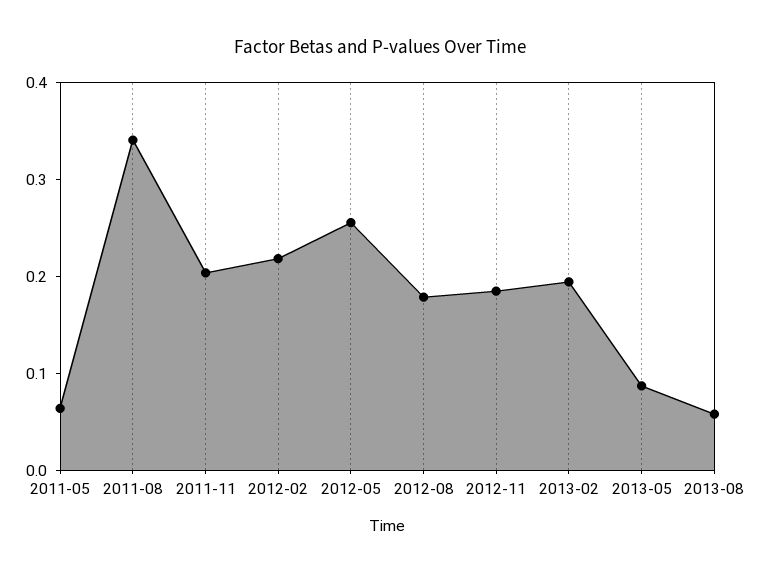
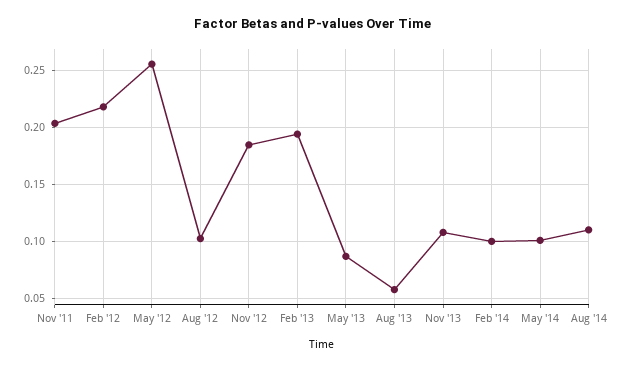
2011-05: 0.06 -> none
2011-08: 0.34 -> none
2012-08: 0.18 -> 0.1
Nov '13: none -> 0.11
Feb '14: none -> 0.1
May '14: none -> 0.1
Aug '14: none -> 0.11

